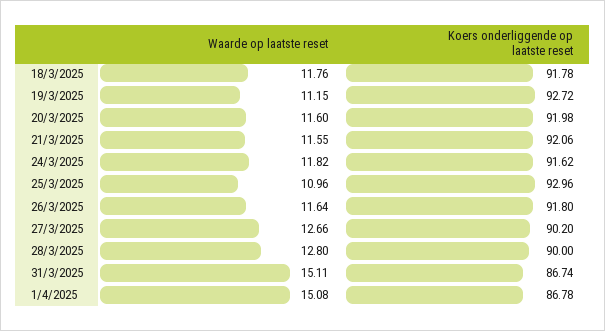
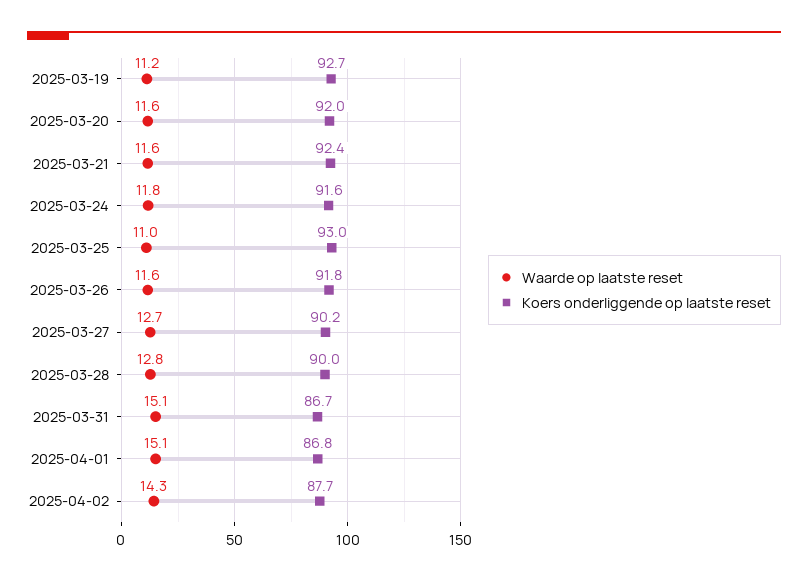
Waarde op laatste reset, 18/3/2025: 11.76 -> none
Koers onderliggende op laatste reset, 18/3/2025: 91.78 -> none
Koers onderliggende op laatste reset, 21/3/2025: 92.06 -> 92.4
Waarde op laatste reset, 2025-04-02: none -> 14.3
Koers onderliggende op laatste reset, 2025-04-02: none -> 87.7

